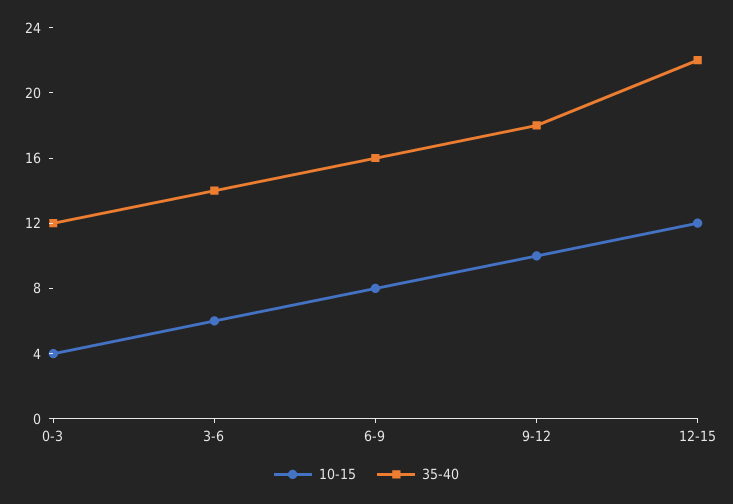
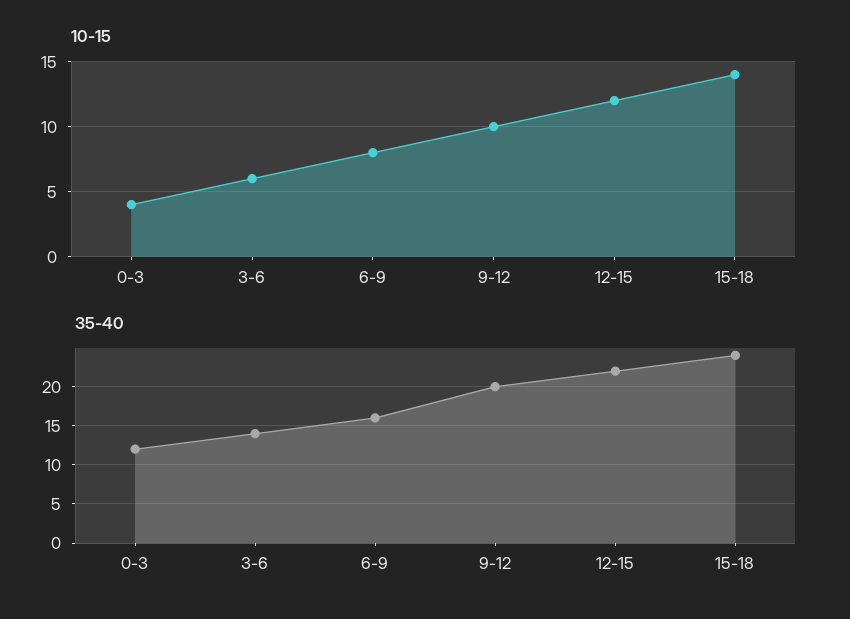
35-40, 9-12: 18 -> 20
10-15, 15-18: none -> 14
35-40, 15-18: none -> 24

